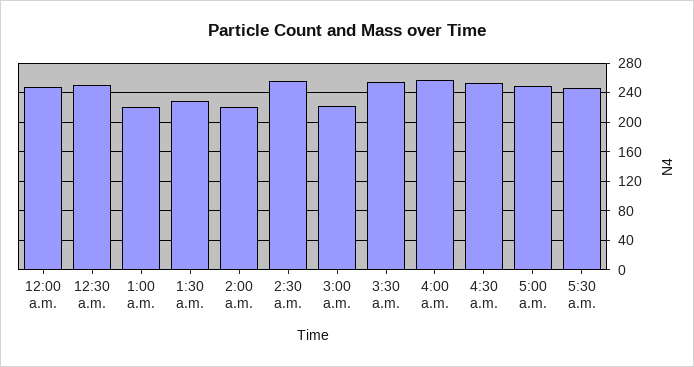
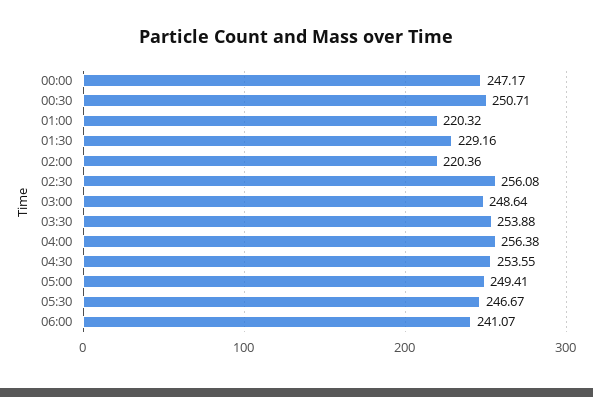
3:00 a.m.: 220 -> 248.64
06:00: none -> 241.07

